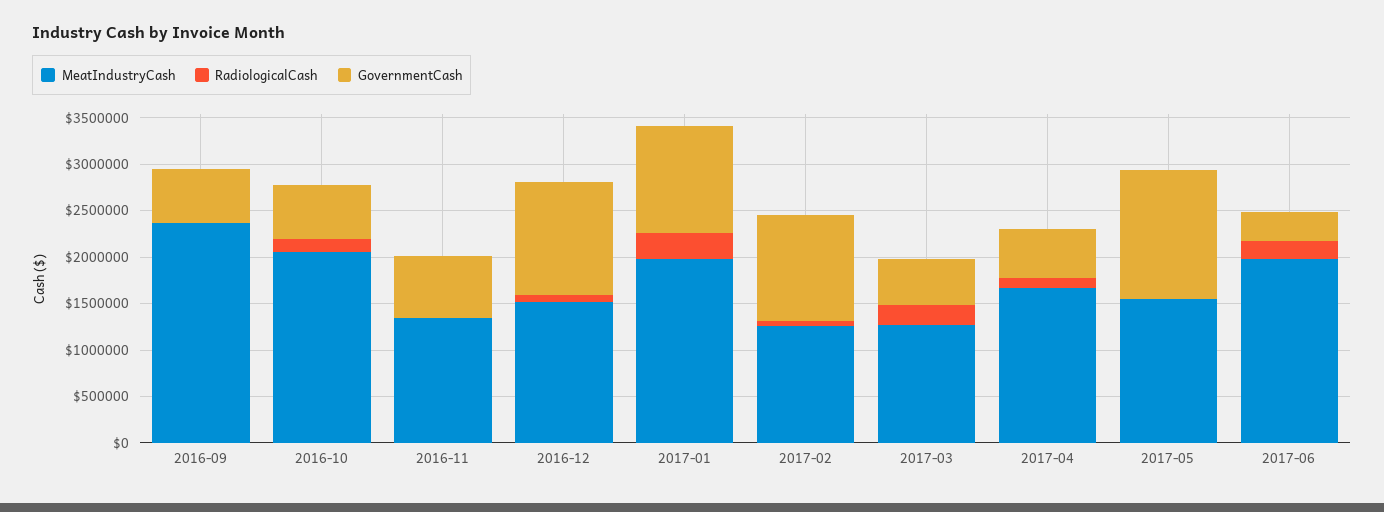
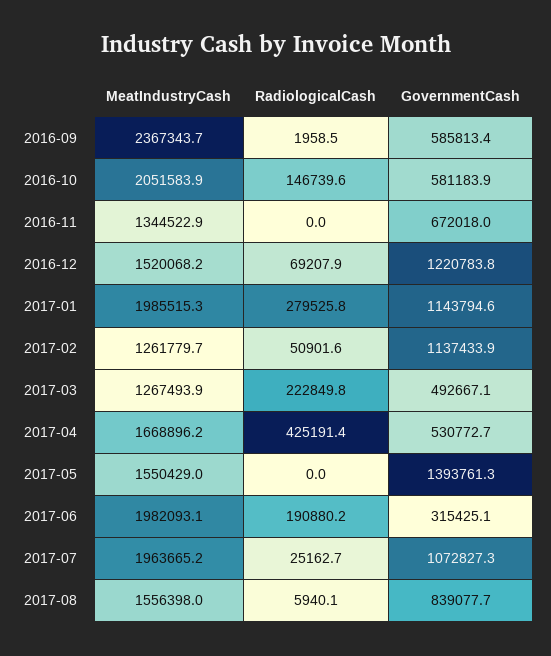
RadiologicalCash, 2017-04: 100000 -> 425191.4
MeatIndustryCash, 2017-07: none -> 1963665.2
RadiologicalCash, 2017-07: none -> 25162.7
GovernmentCash, 2017-07: none -> 1072827.3
MeatIndustryCash, 2017-08: none -> 1556398
RadiologicalCash, 2017-08: none -> 5940.1
GovernmentCash, 2017-08: none -> 839077.7

